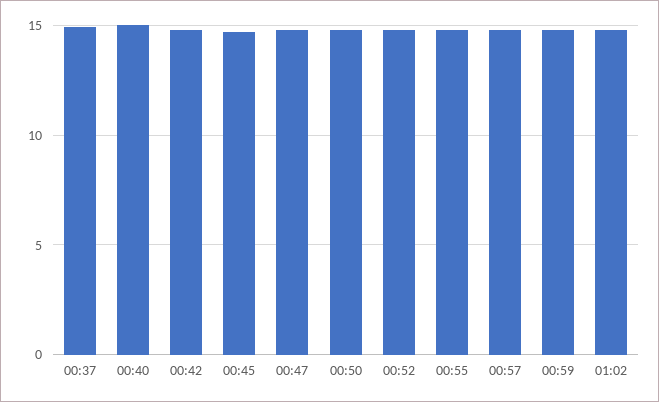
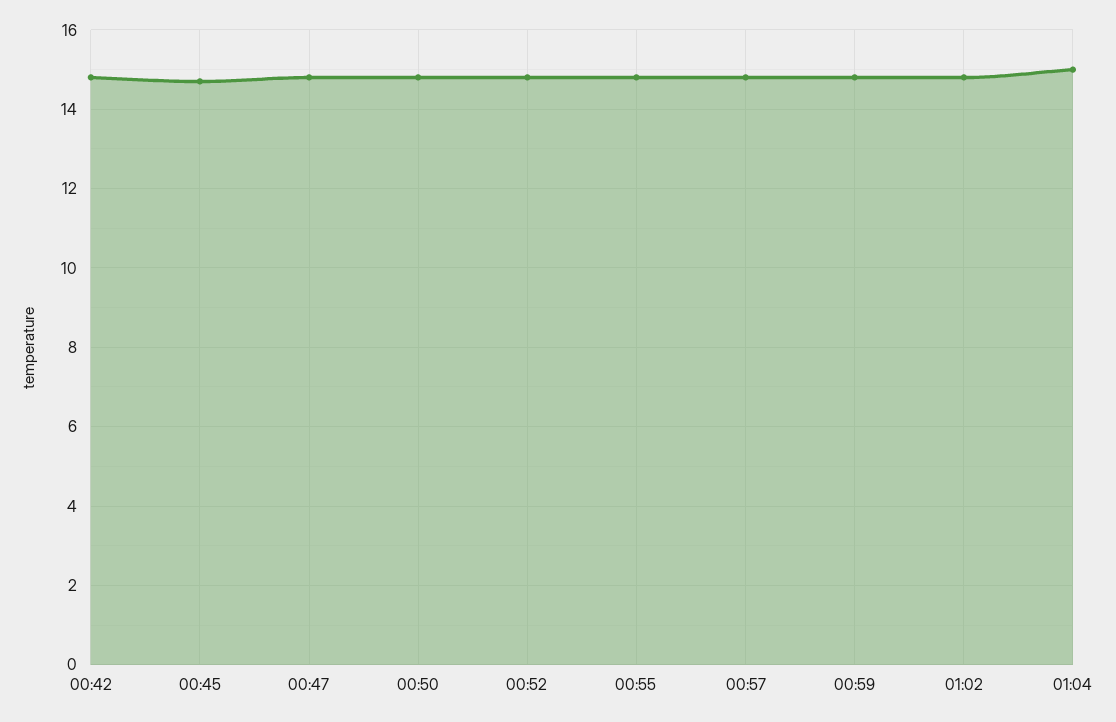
00:37: 15 -> none
00:40: 15 -> none
01:04: none -> 15

